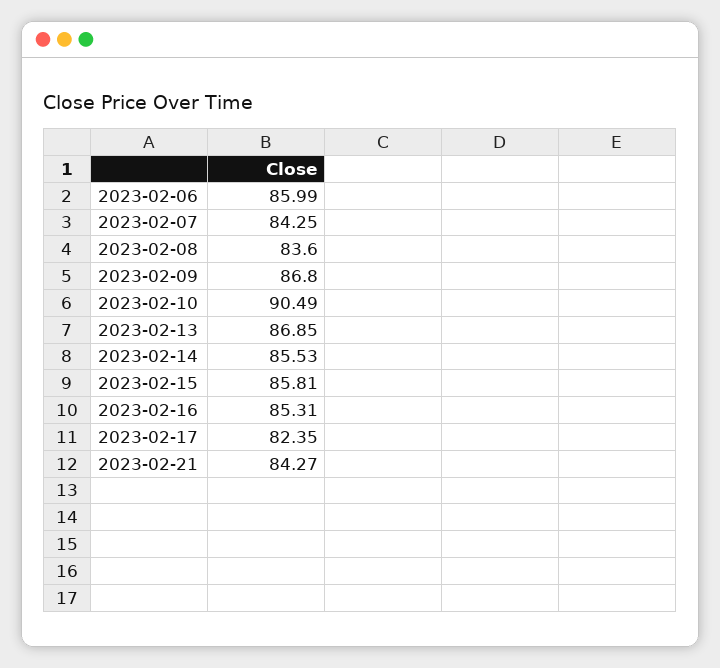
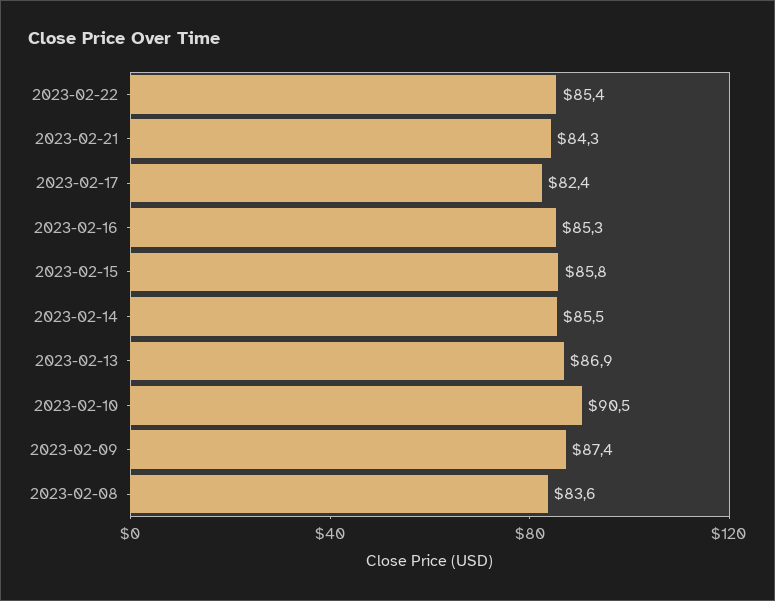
2023-02-06: 85.99 -> none
2023-02-07: 84.25 -> none
2023-02-09: 86.8 -> 87.4
2023-02-22: none -> 85.4

